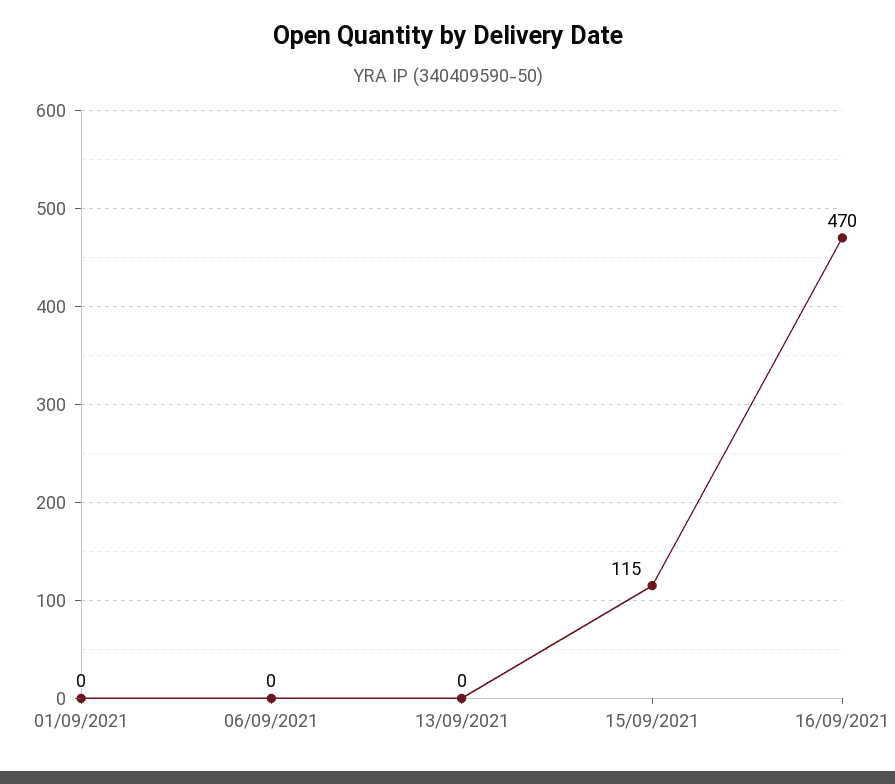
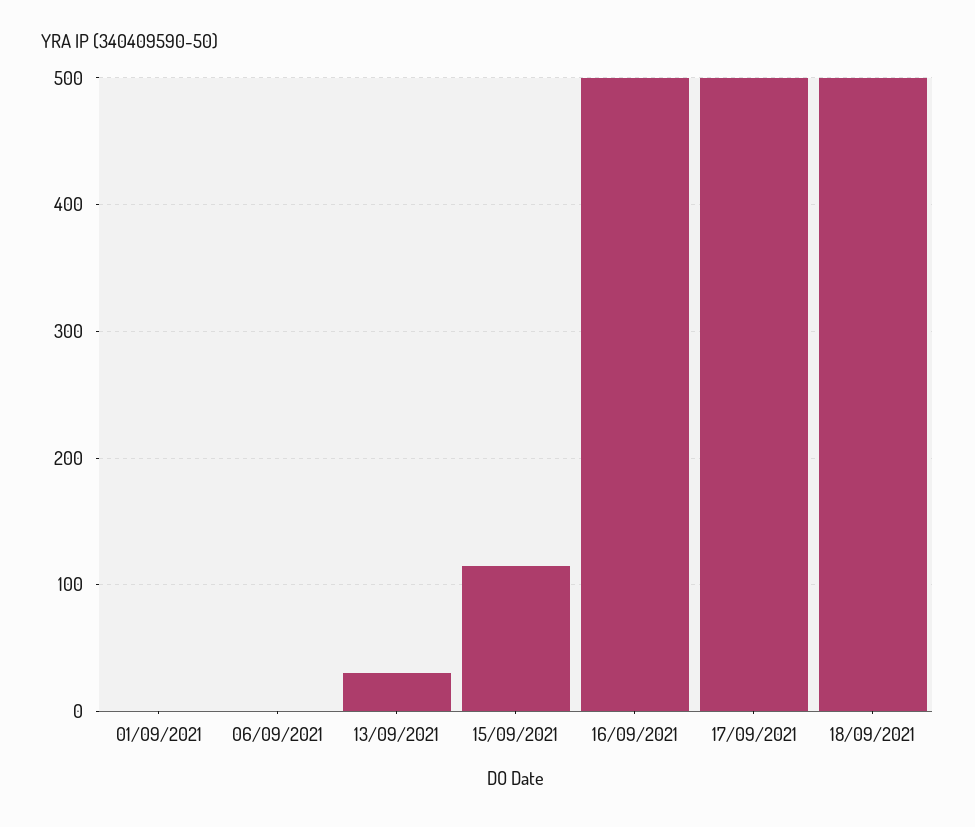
13/09/2021: 0 -> 30
16/09/2021: 470 -> 500
17/09/2021: none -> 500
18/09/2021: none -> 500

